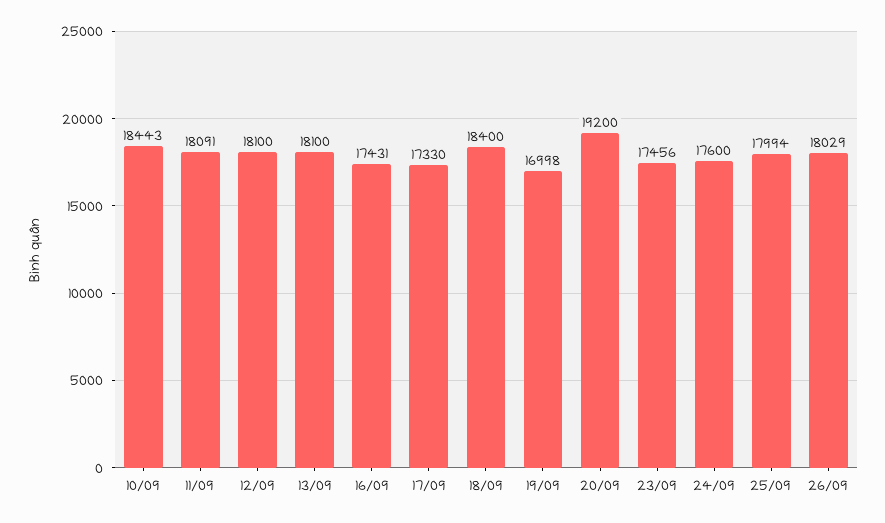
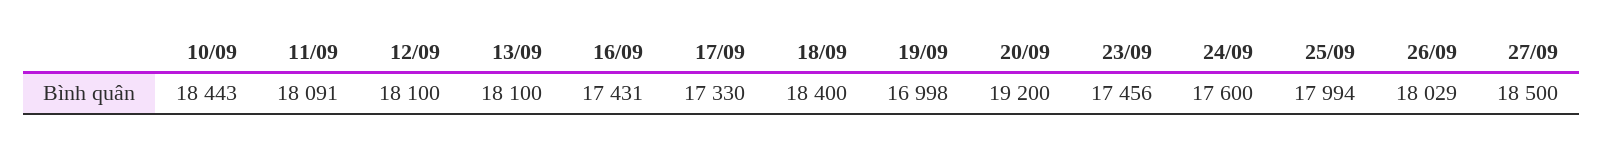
27/09: none -> 18500

